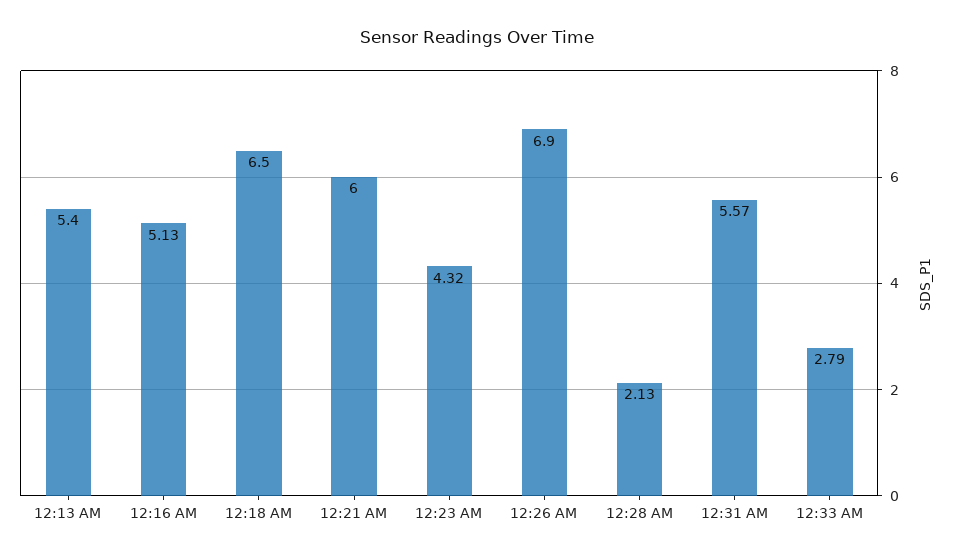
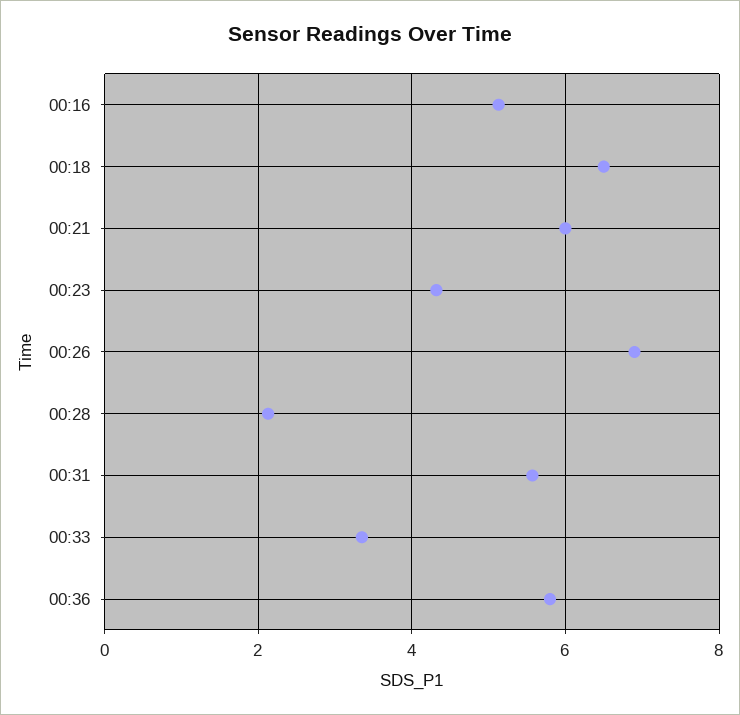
12:13 AM: 5.4 -> none
12:33 AM: 2.79 -> 3.4
00:36: none -> 5.8

